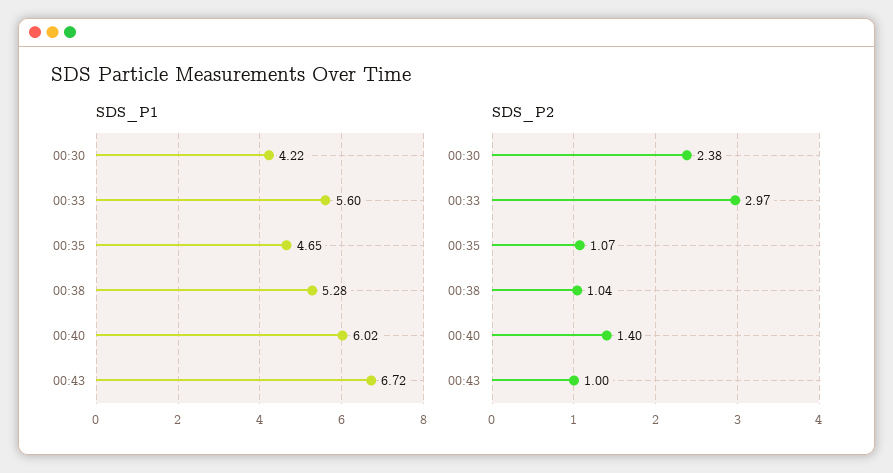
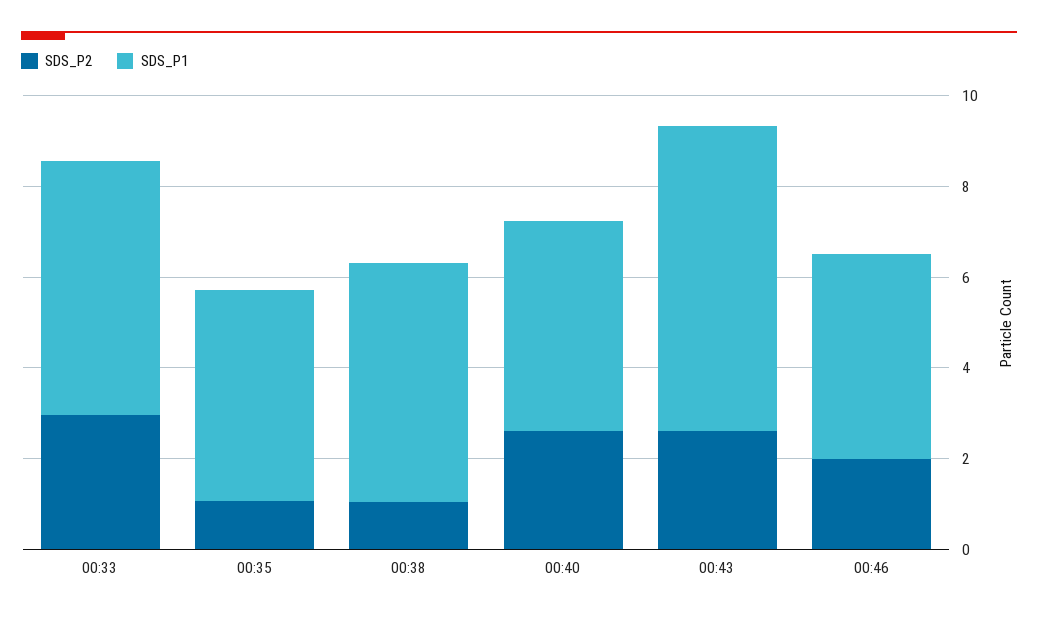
SDS_P1, 00:30: 4.22 -> none
SDS_P1, 00:40: 6.02 -> 4.5
SDS_P2, 00:30: 2.38 -> none
SDS_P2, 00:40: 1.4 -> 2.5
SDS_P2, 00:43: 1 -> 2.5
SDS_P2, 00:46: none -> 2
SDS_P1, 00:46: none -> 4.5

